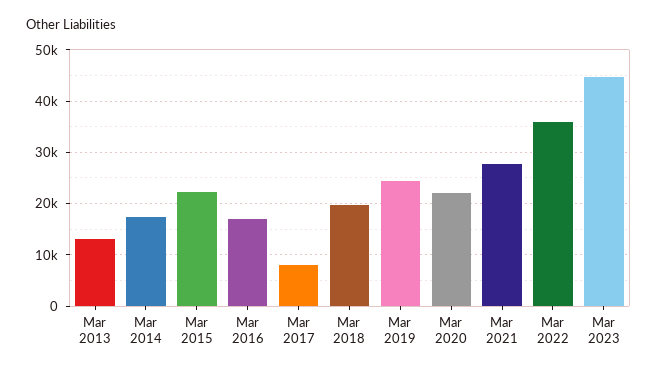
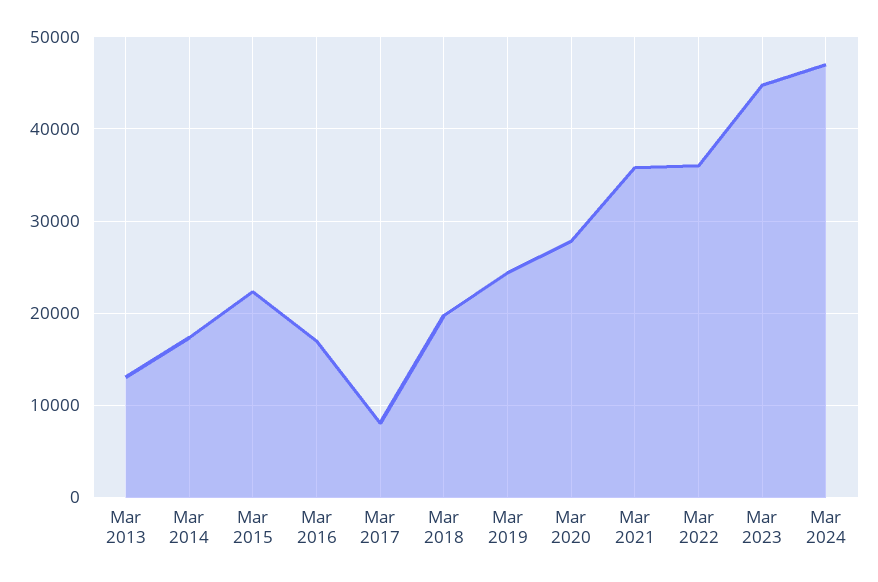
Mar 2020: 22000 -> 28000
Mar 2021: 28000 -> 36000
Mar 2024: none -> 47000

